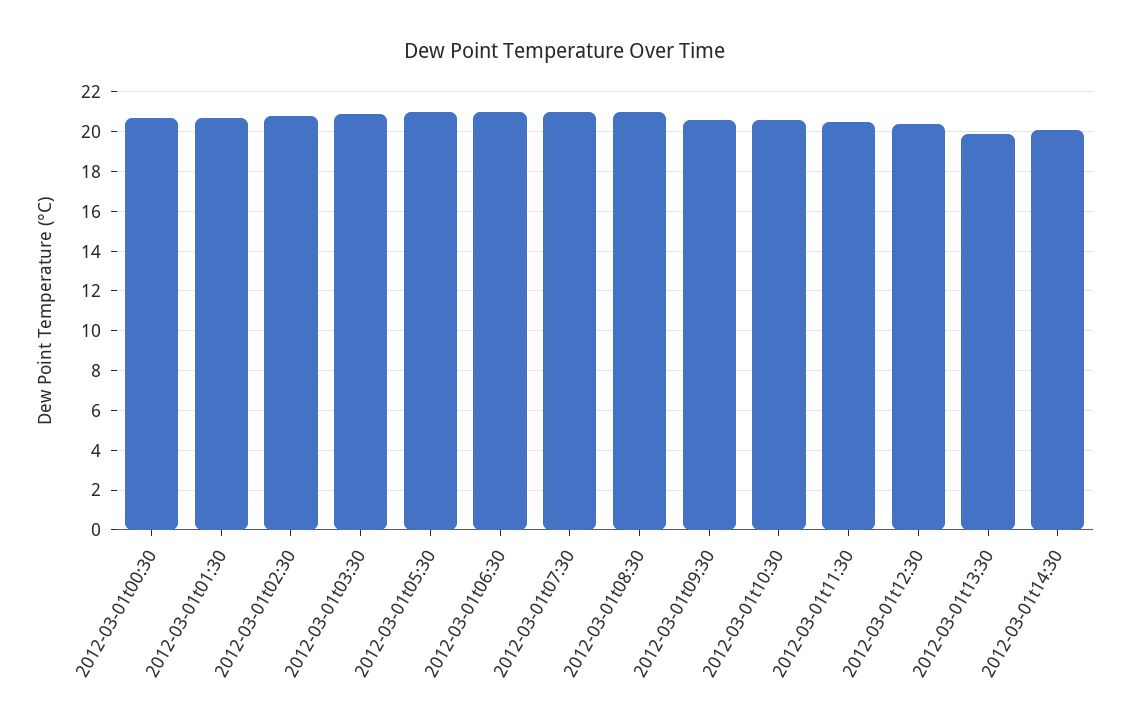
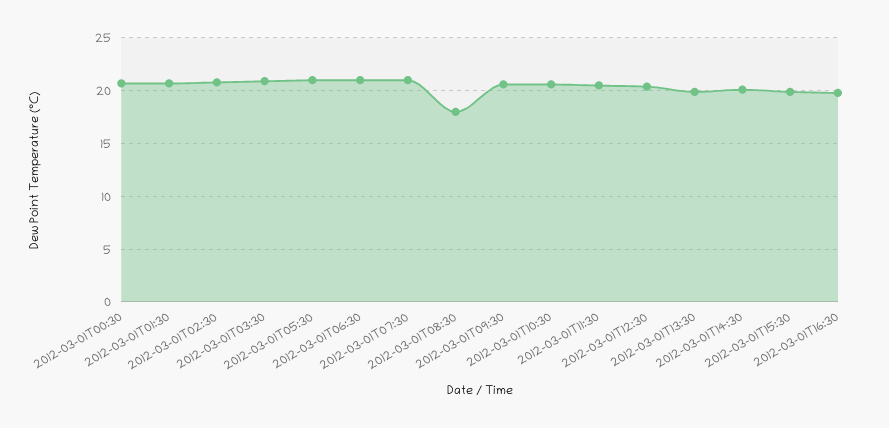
2012-03-01t08:30: 21 -> 18
2012-03-01T15:30: none -> 20
2012-03-01T16:30: none -> 20

